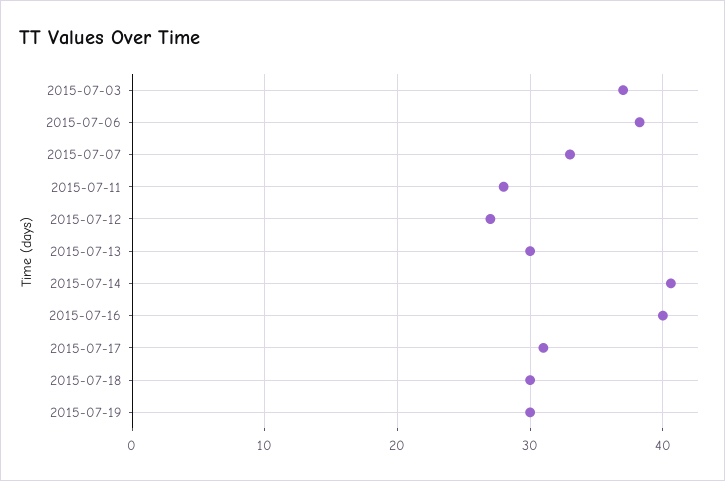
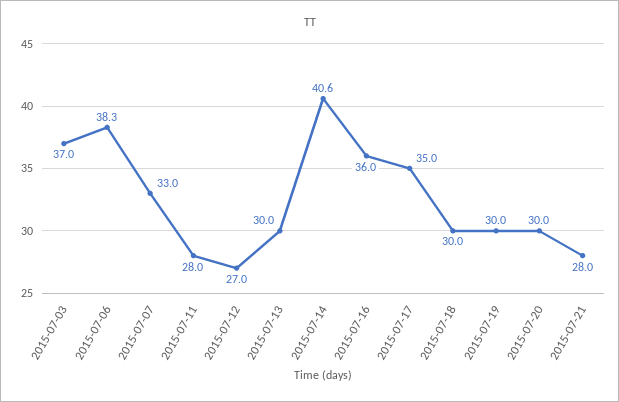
2015-07-16: 40 -> 36
2015-07-17: 31 -> 35
2015-07-20: none -> 30
2015-07-21: none -> 28

